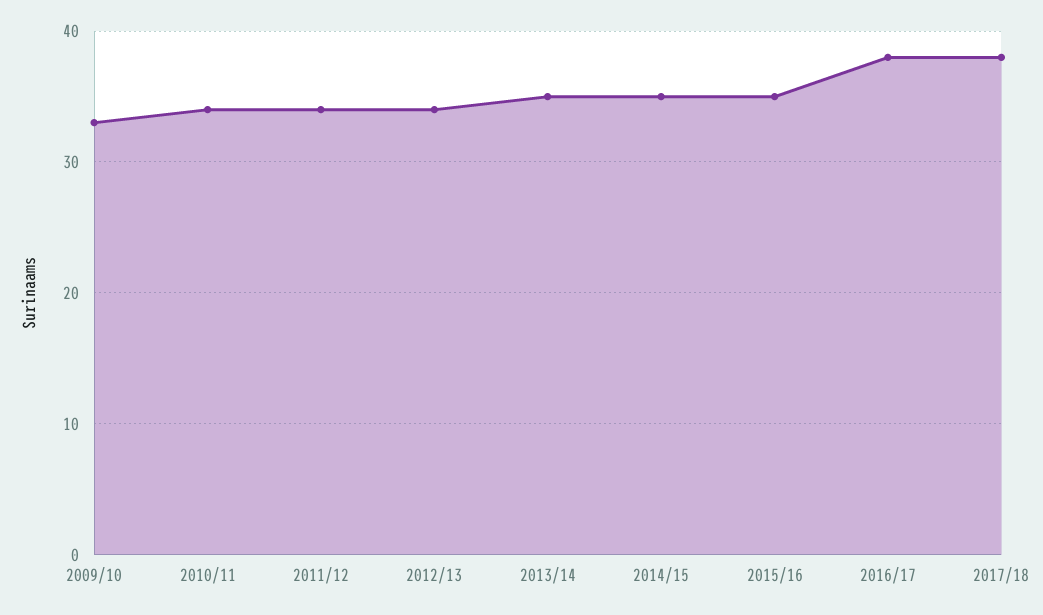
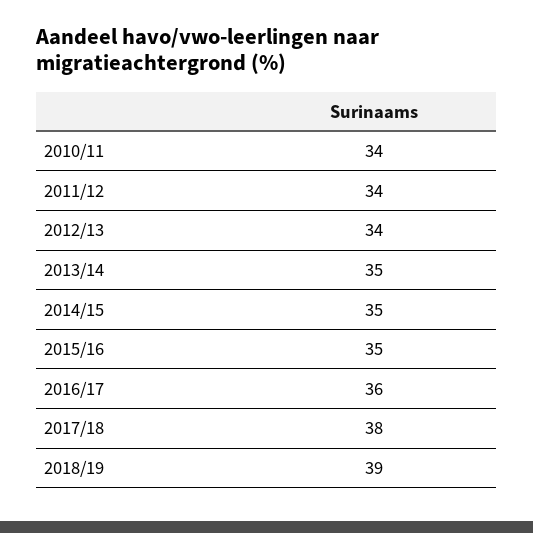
2009/10: 33 -> none
2016/17: 38 -> 36
2018/19: none -> 39

